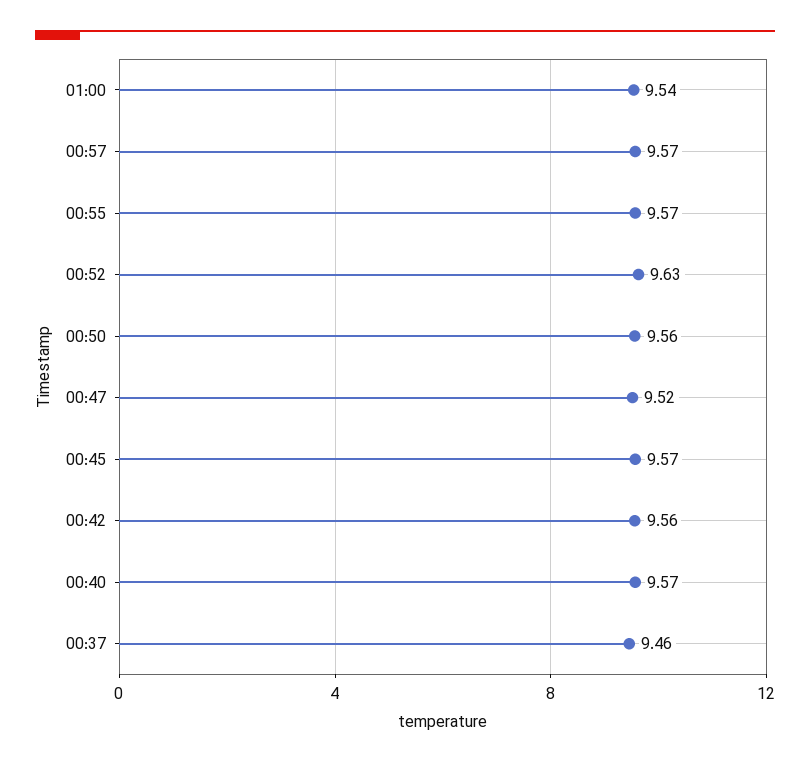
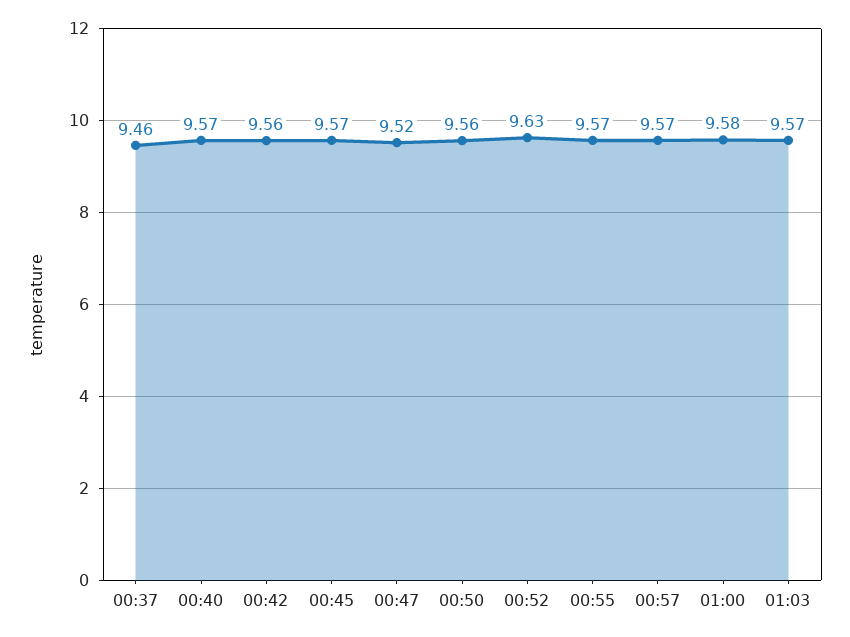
01:00: 9.54 -> 9.58
01:03: none -> 9.57

